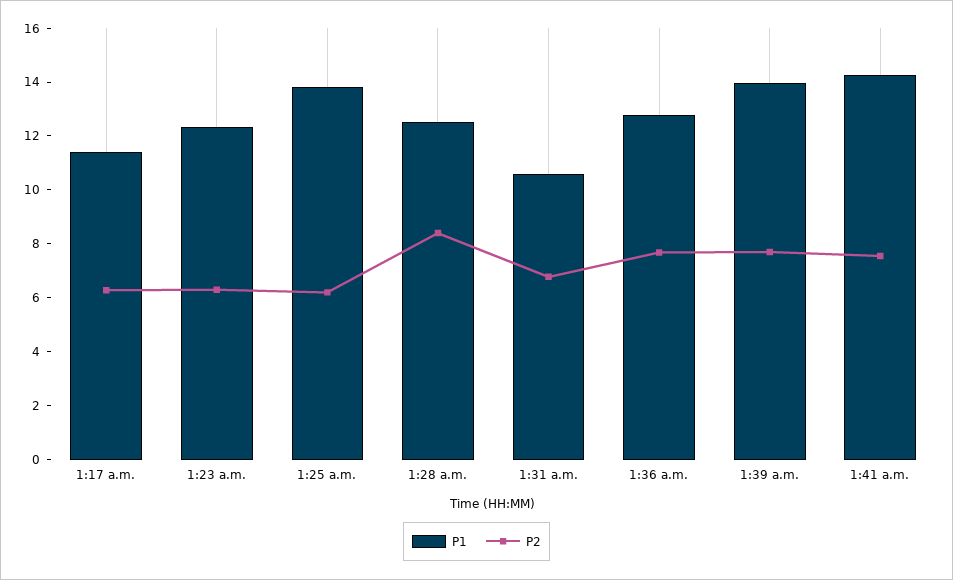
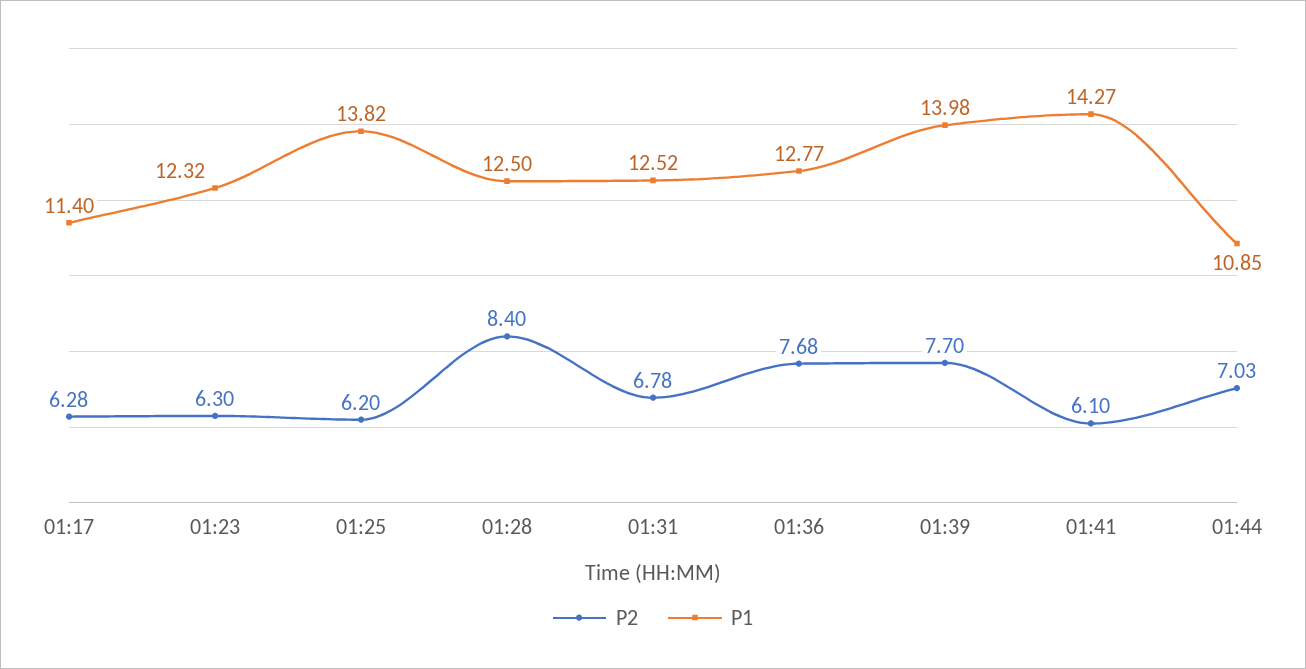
P1, 1:31 a.m.: 10.5 -> 12.52
P2, 1:41 a.m.: 7.5 -> 6.1
P2, 01:44: none -> 7.03
P1, 01:44: none -> 10.85

